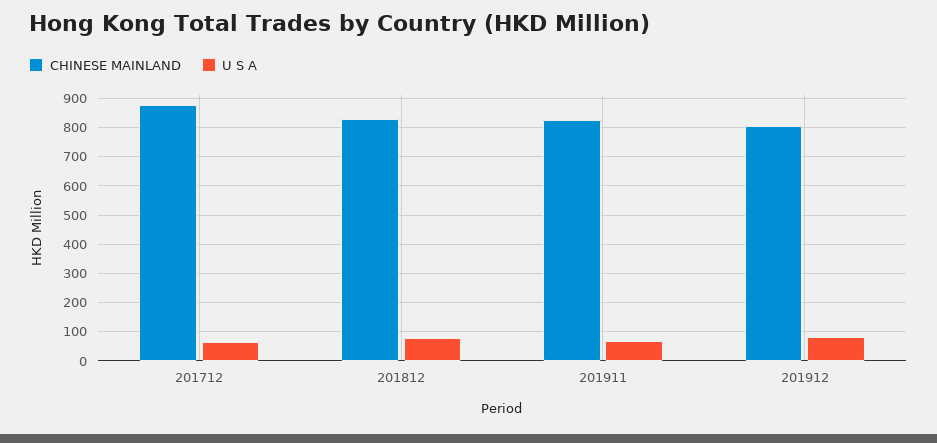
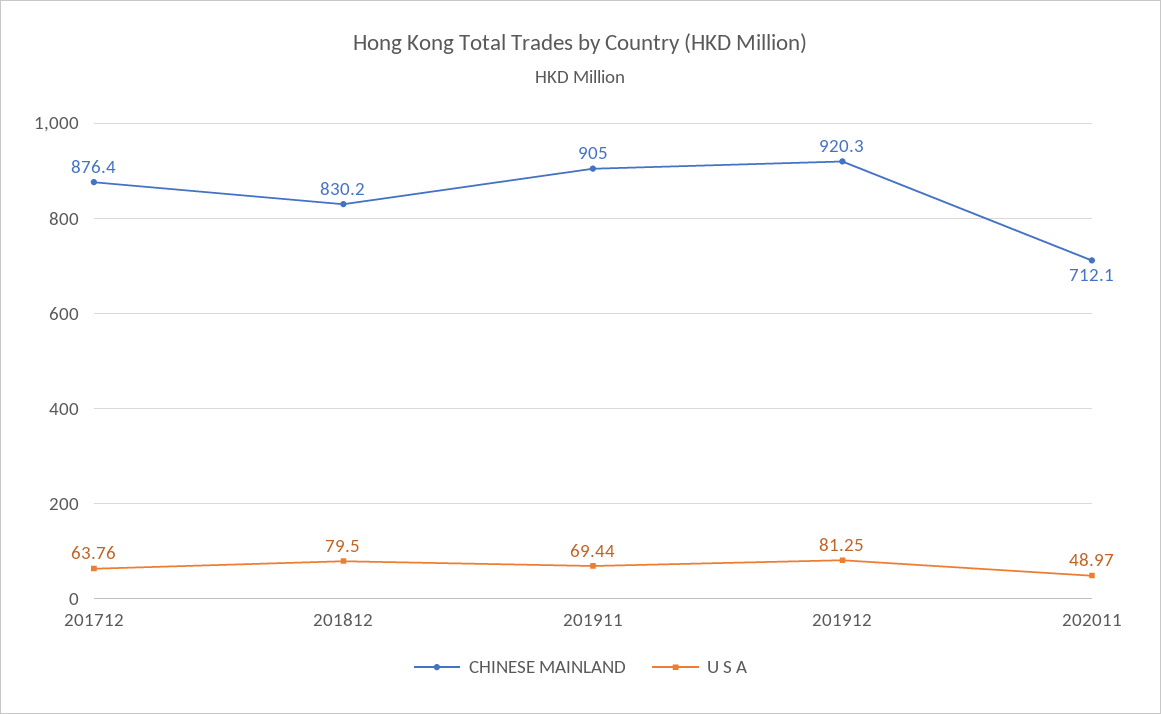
CHINESE MAINLAND, 201911: 825 -> 905
CHINESE MAINLAND, 201912: 800 -> 920.3
CHINESE MAINLAND, 202011: none -> 712.1
U S A, 202011: none -> 48.97

